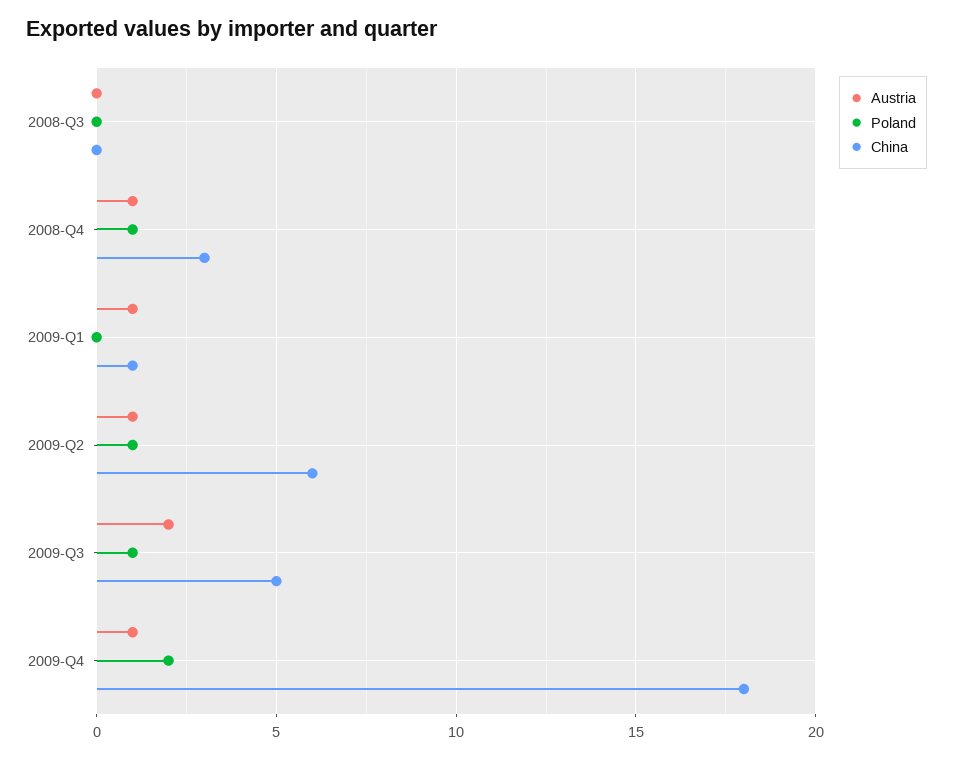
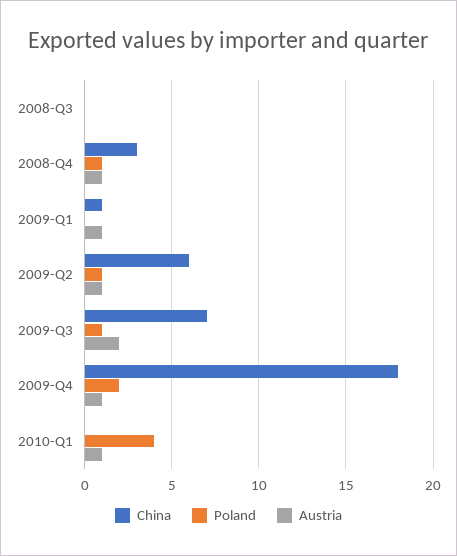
China, 2009-Q3: 5 -> 7
China, 2010-Q1: none -> 0
Poland, 2010-Q1: none -> 4
Austria, 2010-Q1: none -> 1

